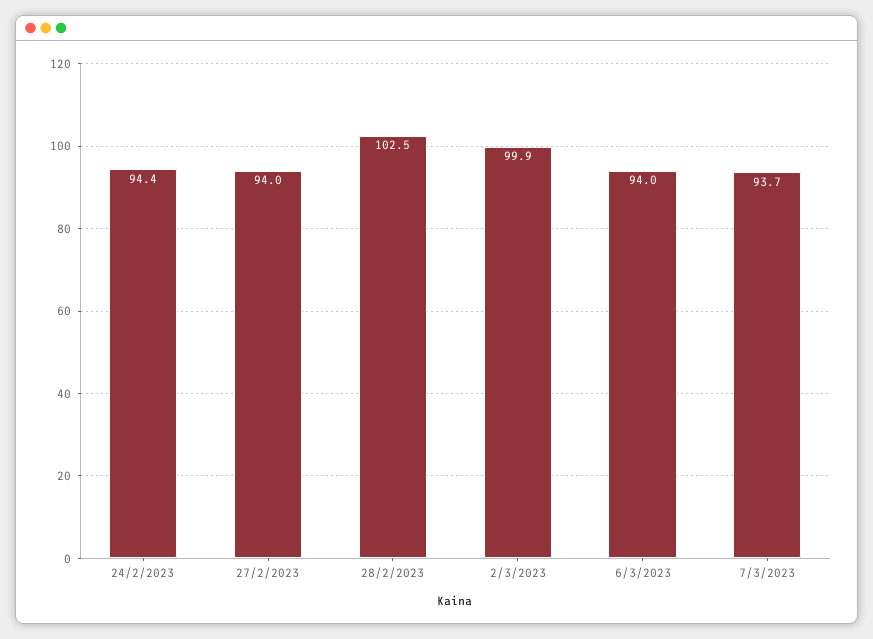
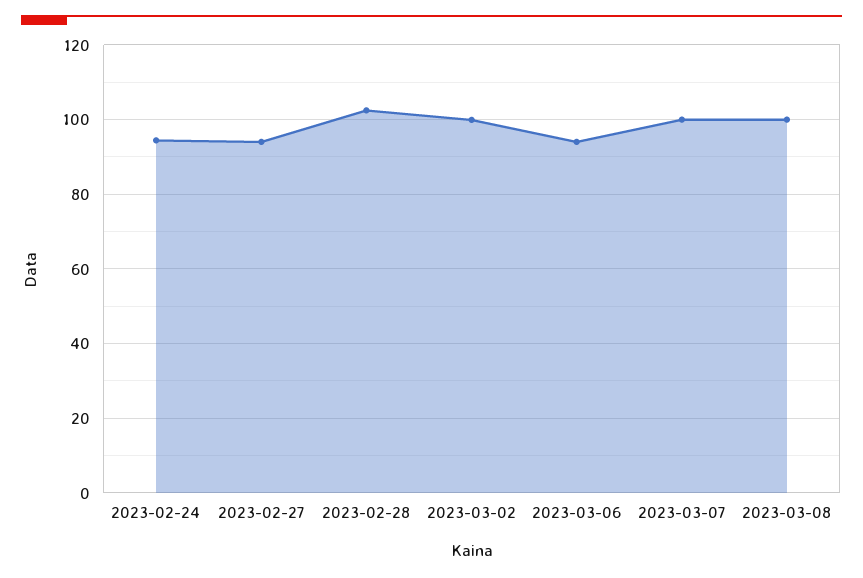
7/3/2023: 93.7 -> 100
2023-03-08: none -> 100

